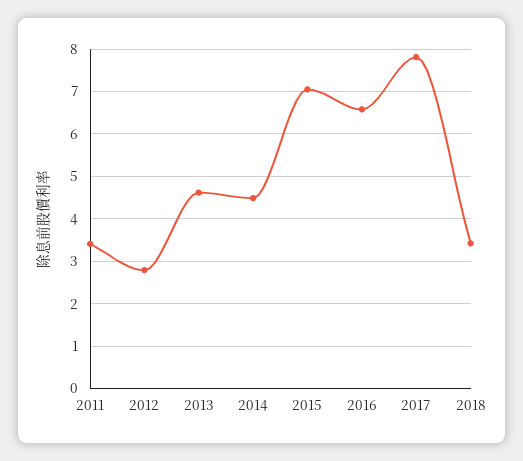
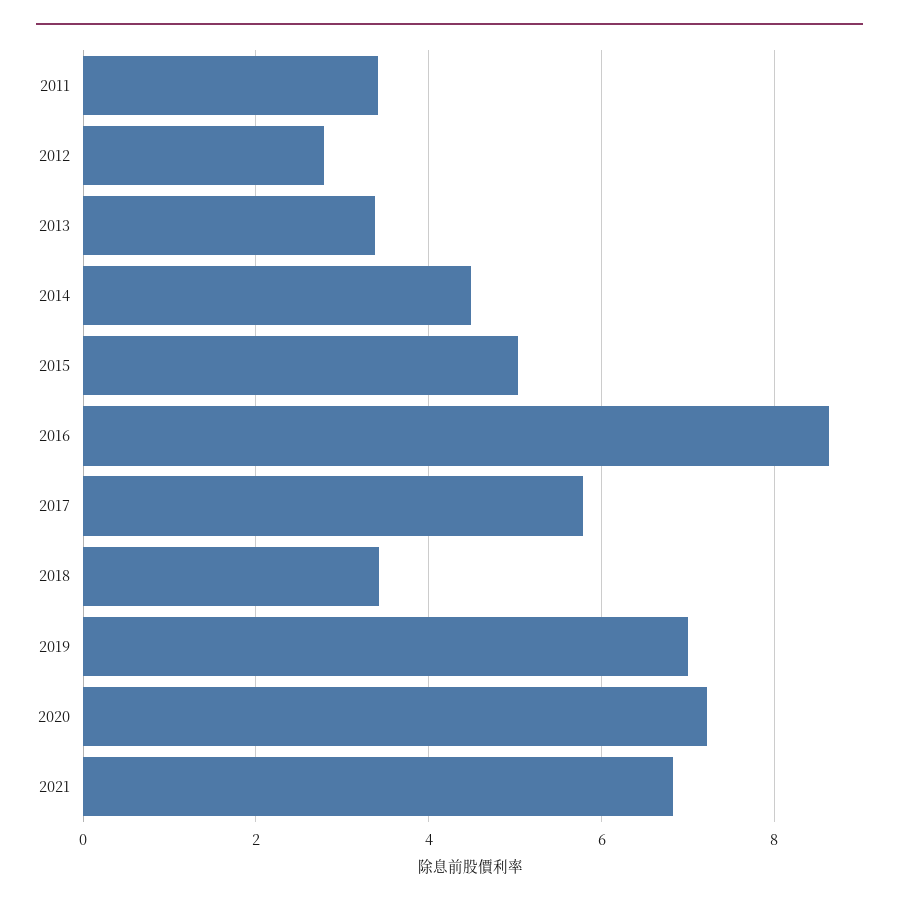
2013: 4.6 -> 3.4
2015: 7 -> 5
2016: 6.6 -> 8.6
2017: 7.8 -> 5.8
2019: none -> 7
2020: none -> 7.2
2021: none -> 6.8

